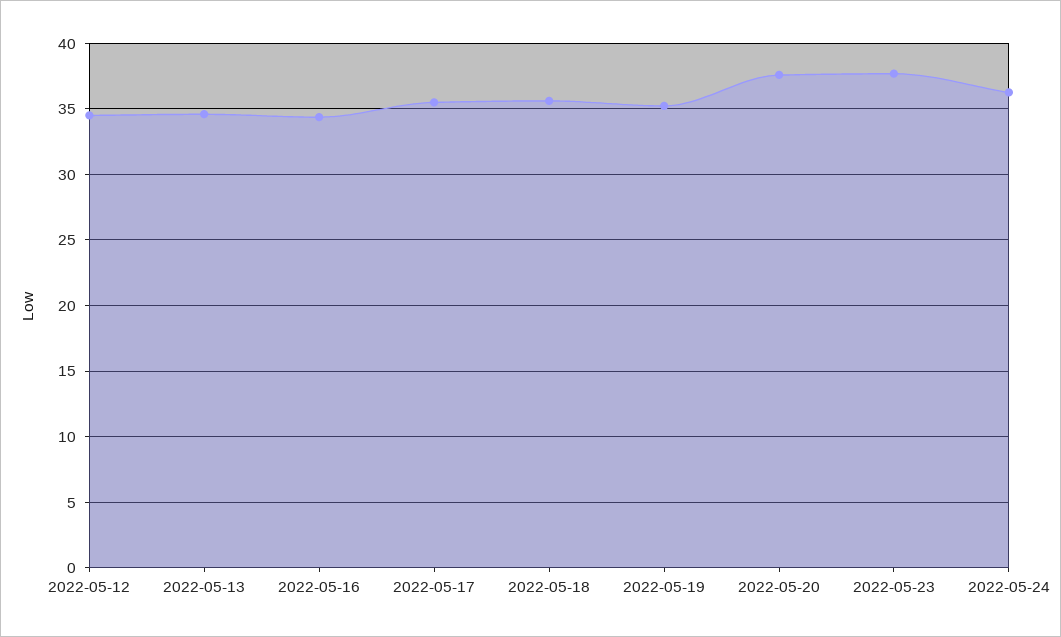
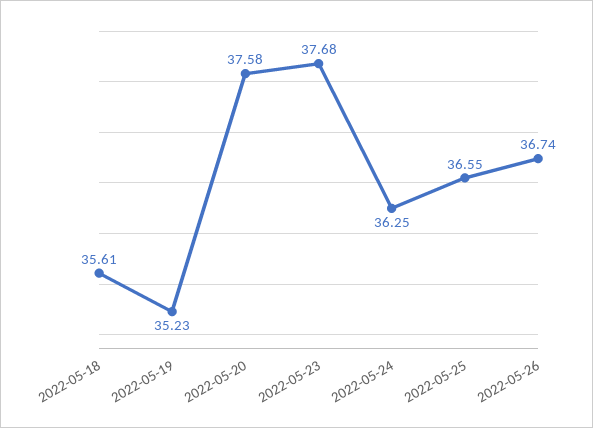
2022-05-12: 34.5 -> none
2022-05-13: 34.5 -> none
2022-05-16: 34.5 -> none
2022-05-17: 35.5 -> none
2022-05-25: none -> 36.55
2022-05-26: none -> 36.74

